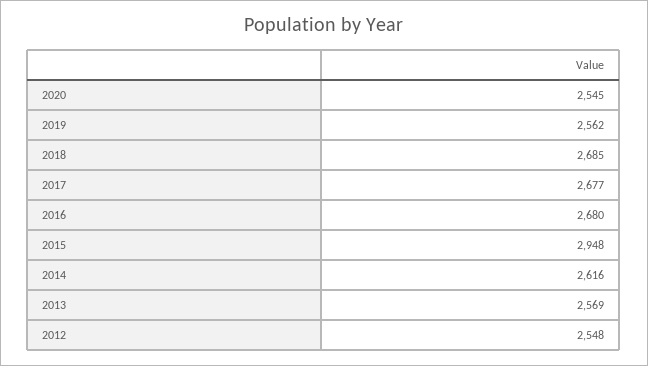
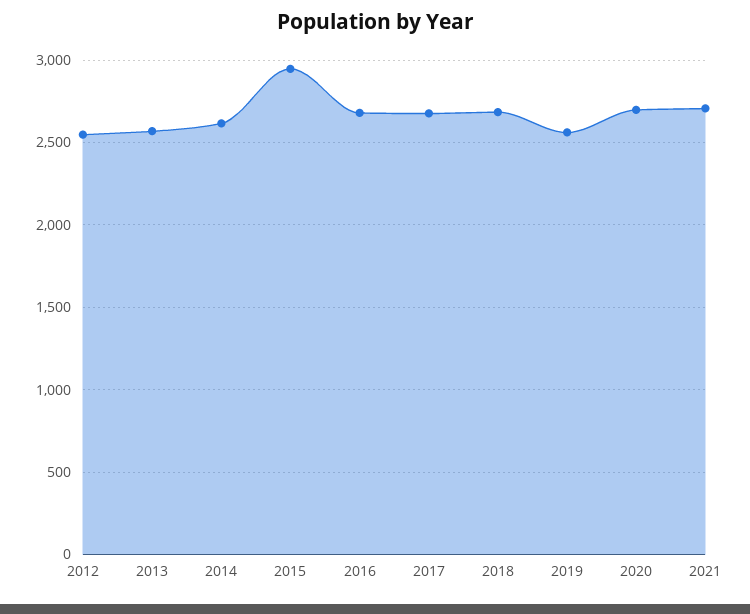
2020: 2545 -> 2700
2021: none -> 2700

